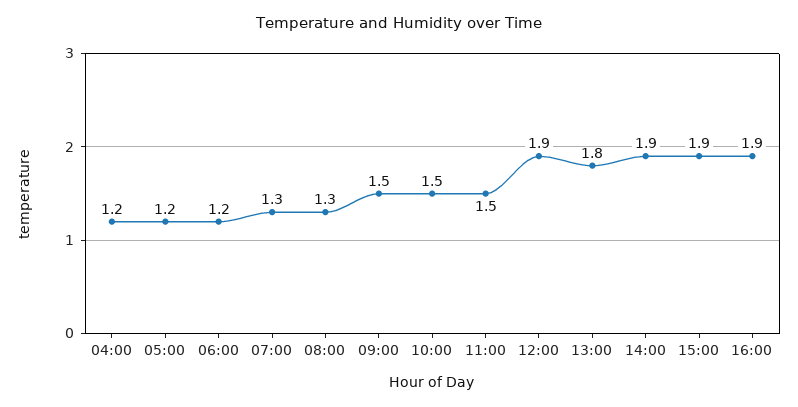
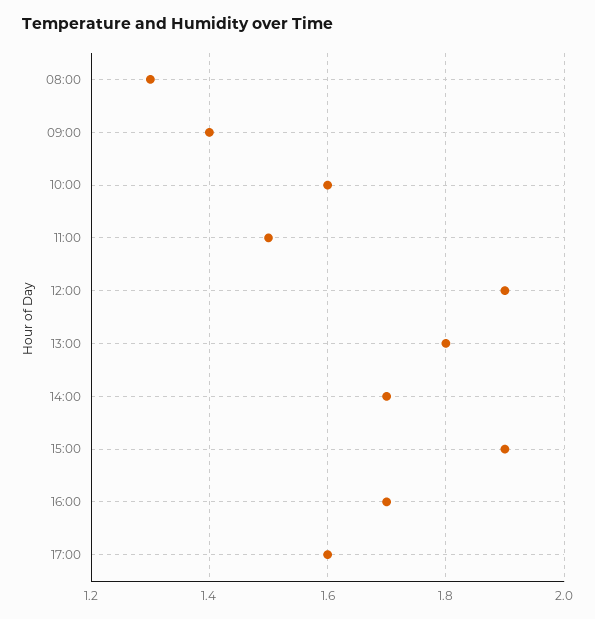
04:00: 1.2 -> none
05:00: 1.2 -> none
06:00: 1.2 -> none
07:00: 1.3 -> none
09:00: 1.5 -> 1.4
10:00: 1.5 -> 1.6
14:00: 1.9 -> 1.7
16:00: 1.9 -> 1.7
17:00: none -> 1.6

